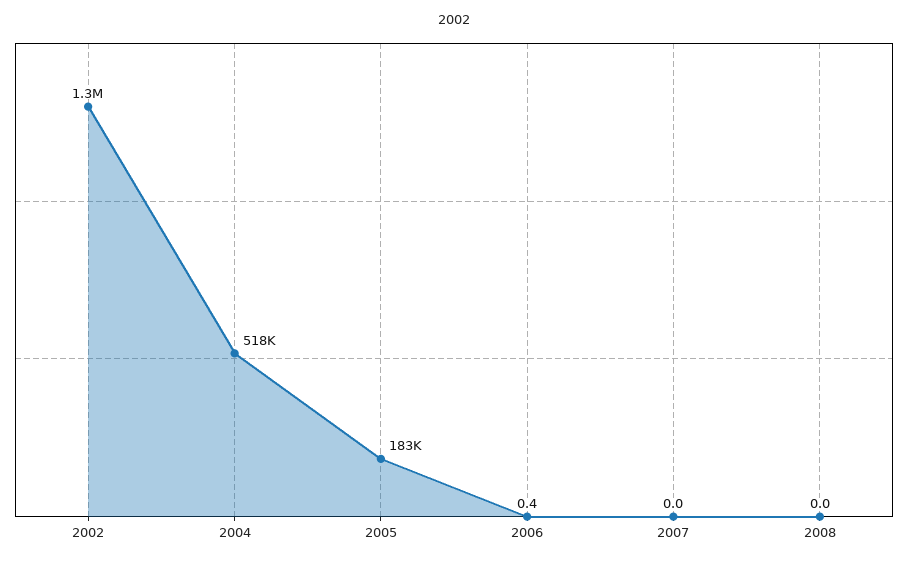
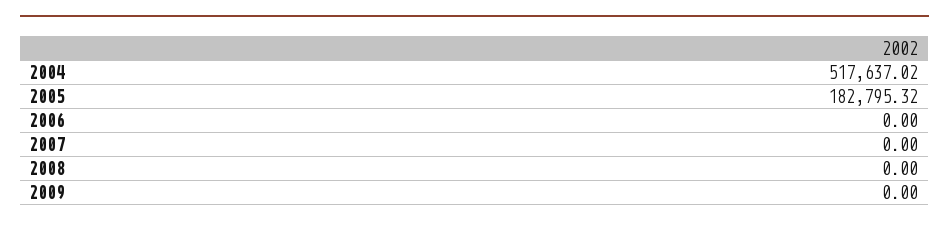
2002: 1300000 -> none
2006: 0.4 -> 0
2009: none -> 0

